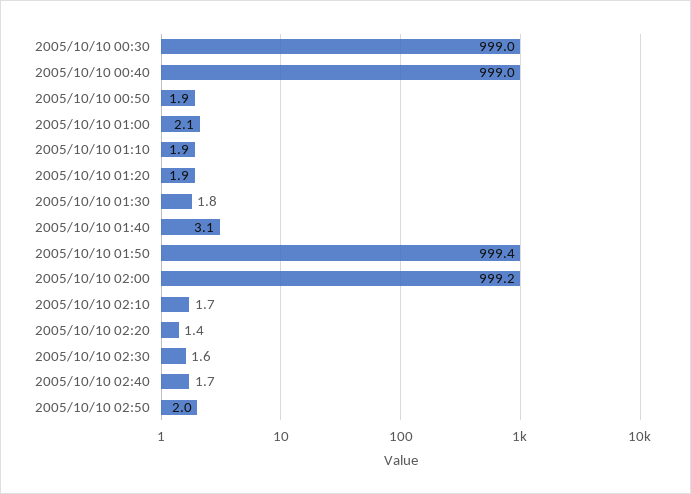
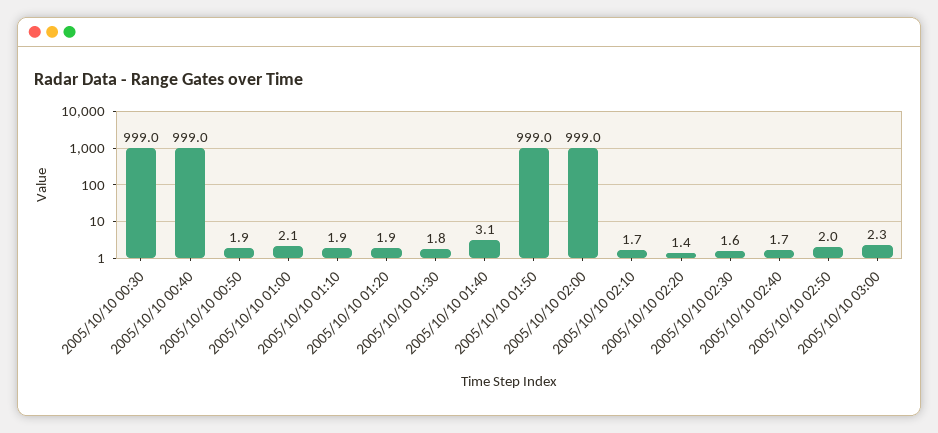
2005/10/10 01:50: 999.4 -> 999
2005/10/10 02:00: 999.2 -> 999
2005/10/10 03:00: none -> 2.3

